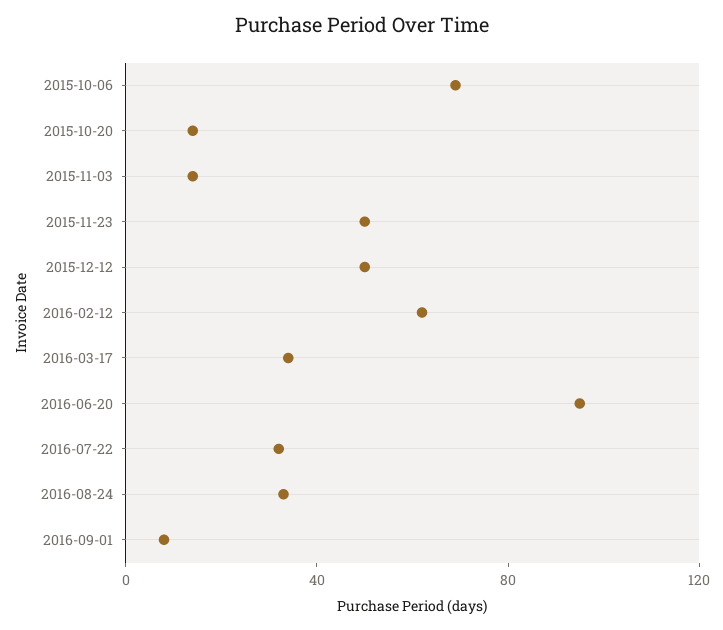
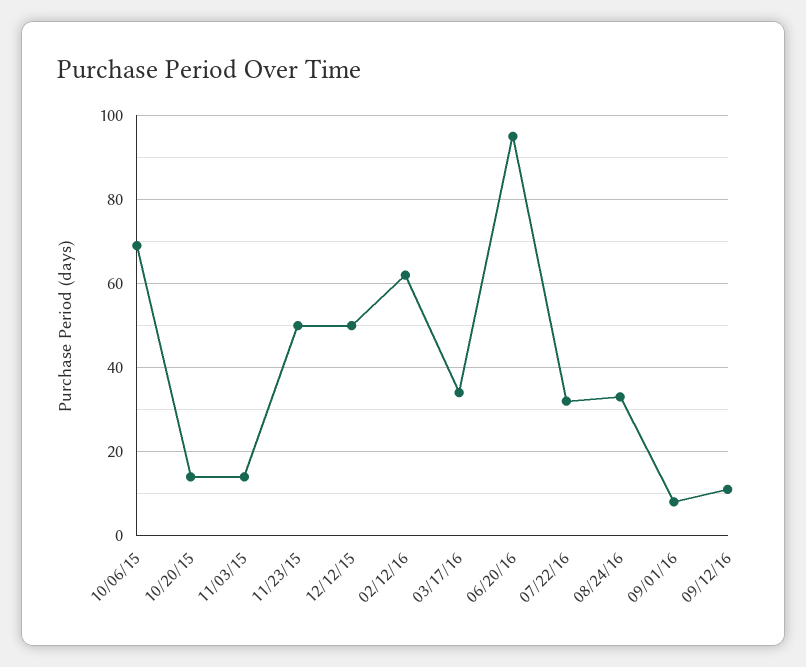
09/12/16: none -> 10

